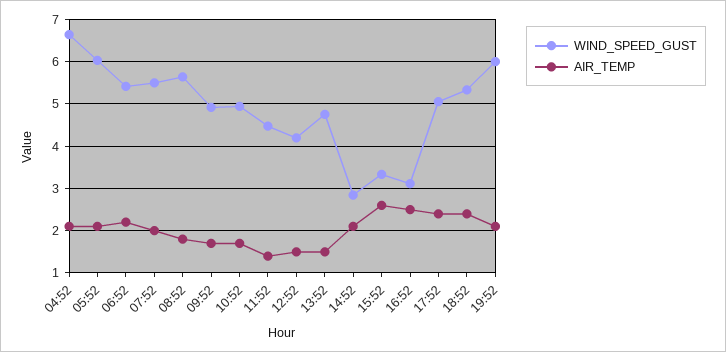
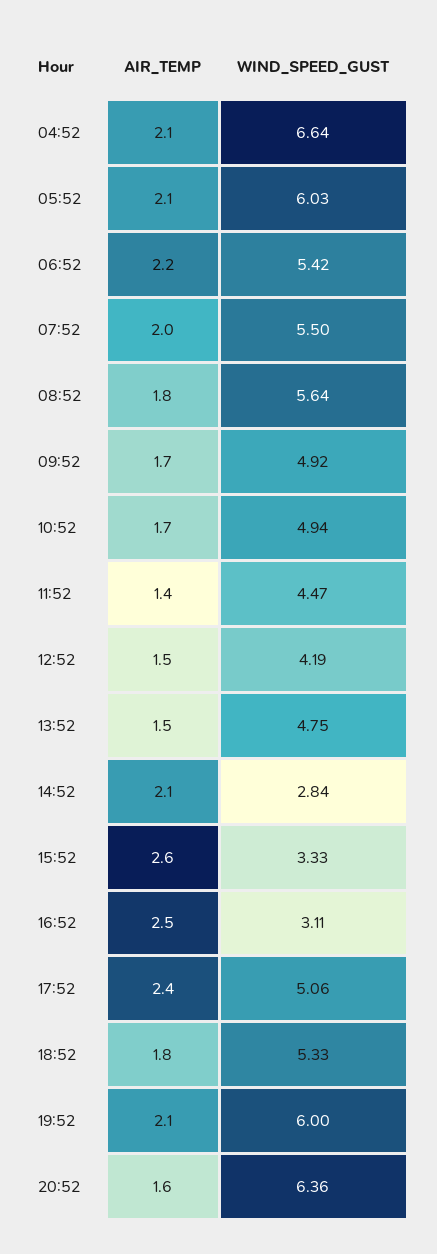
AIR_TEMP, 18:52: 2.4 -> 1.8
AIR_TEMP, 20:52: none -> 1.6
WIND_SPEED_GUST, 20:52: none -> 6.36

